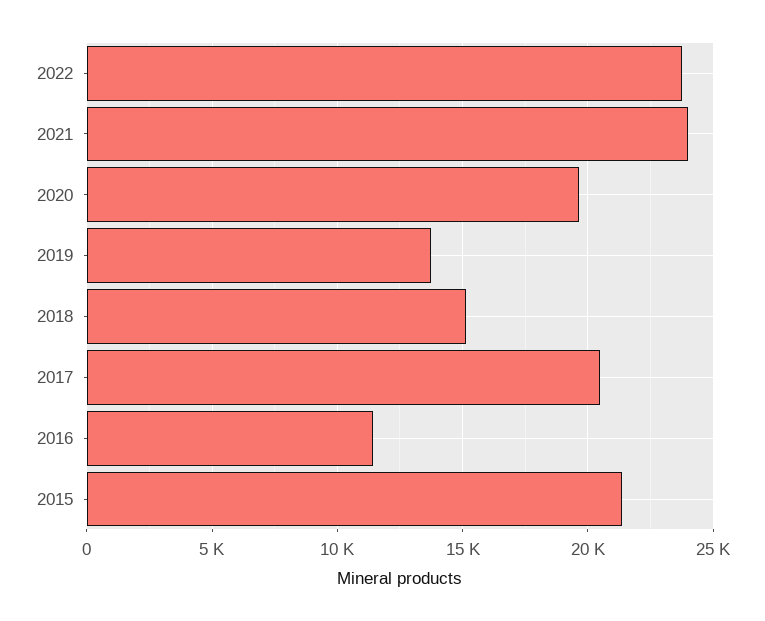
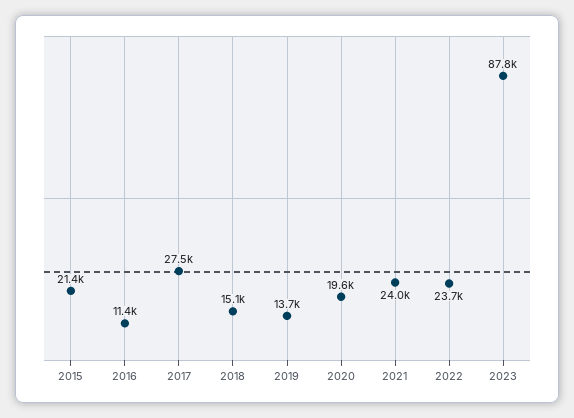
2017: 20500 -> 27500
2023: none -> 87800

